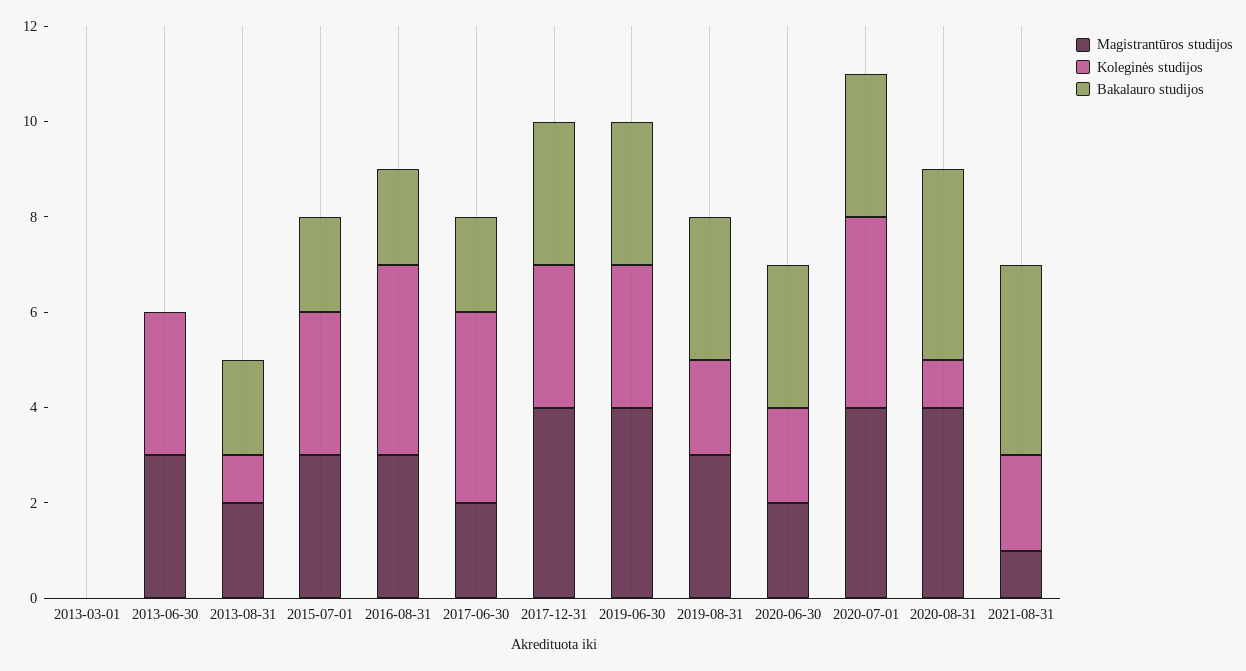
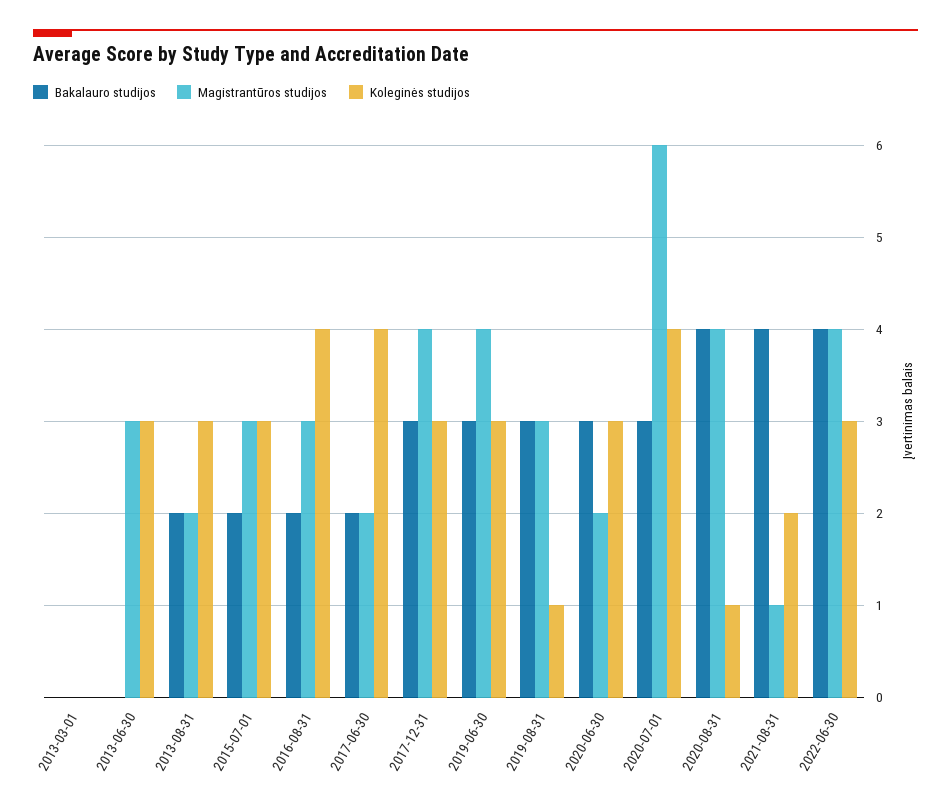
Koleginės studijos, 2013-08-31: 1 -> 3
Koleginės studijos, 2019-08-31: 2 -> 1
Koleginės studijos, 2020-06-30: 2 -> 3
Magistrantūros studijos, 2020-07-01: 4 -> 6
Bakalauro studijos, 2022-06-30: none -> 4
Magistrantūros studijos, 2022-06-30: none -> 4
Koleginės studijos, 2022-06-30: none -> 3

